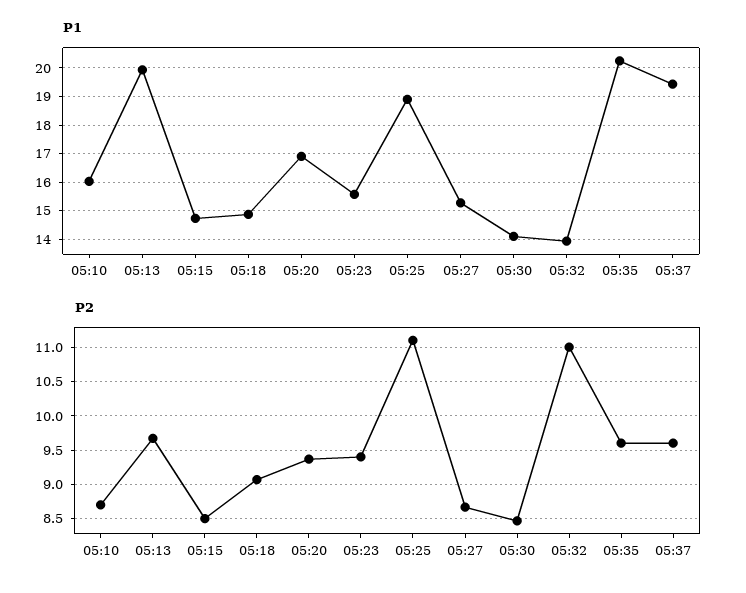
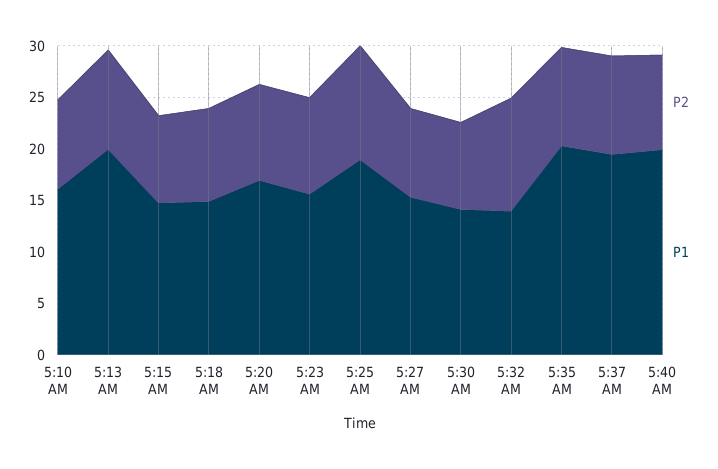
P2, 5:40 AM: none -> 9
P1, 5:40 AM: none -> 20

